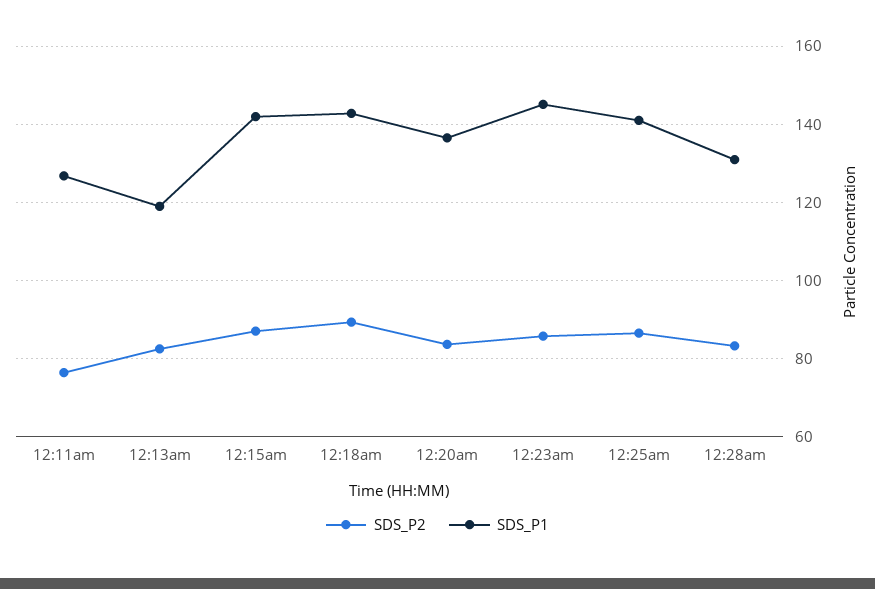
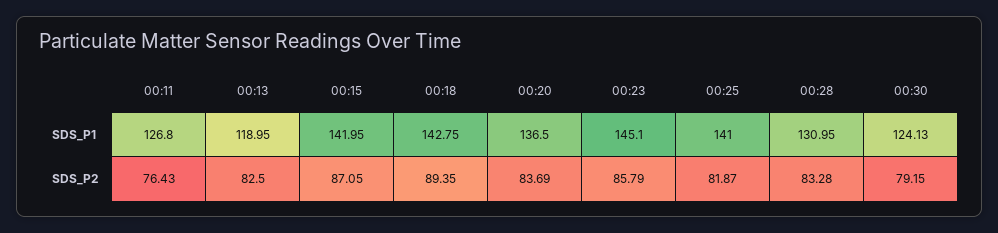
SDS_P2, 12:25am: 86 -> 81.87
SDS_P1, 00:30: none -> 124.13
SDS_P2, 00:30: none -> 79.15

